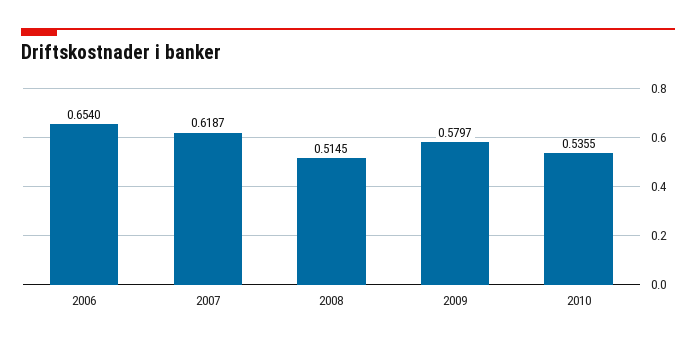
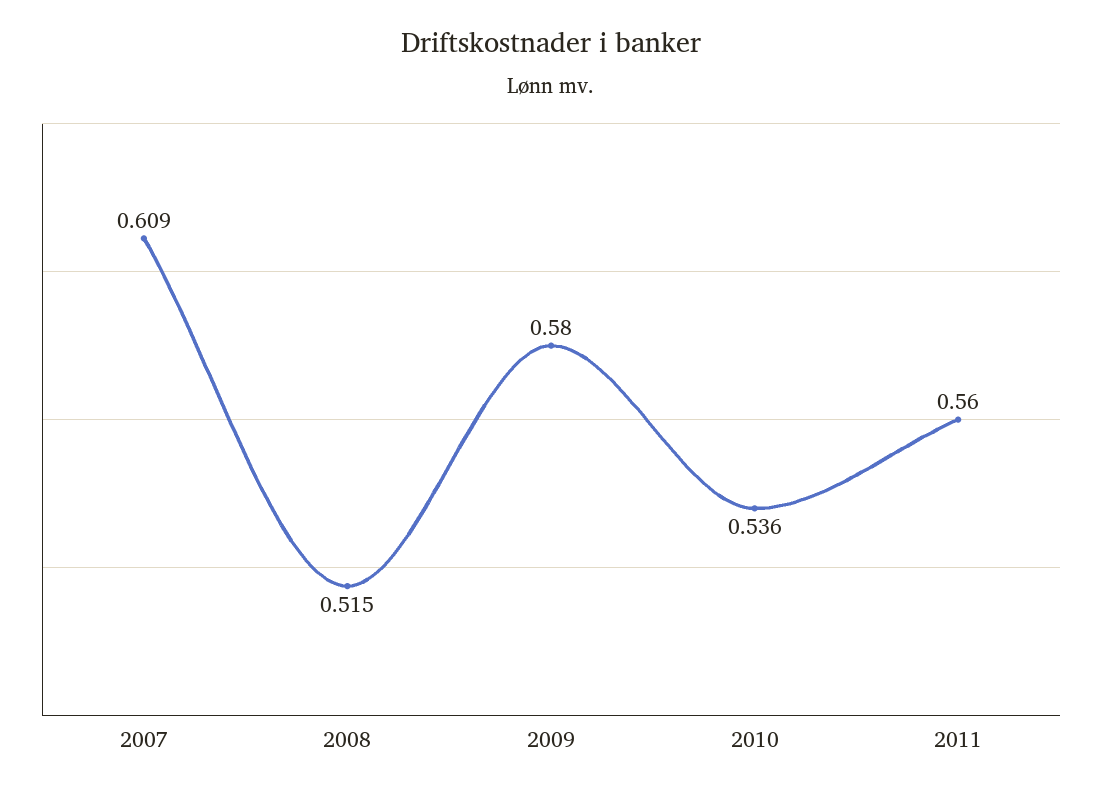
2006: 0.654 -> none
2007: 0.6187 -> 0.609
2011: none -> 0.56

